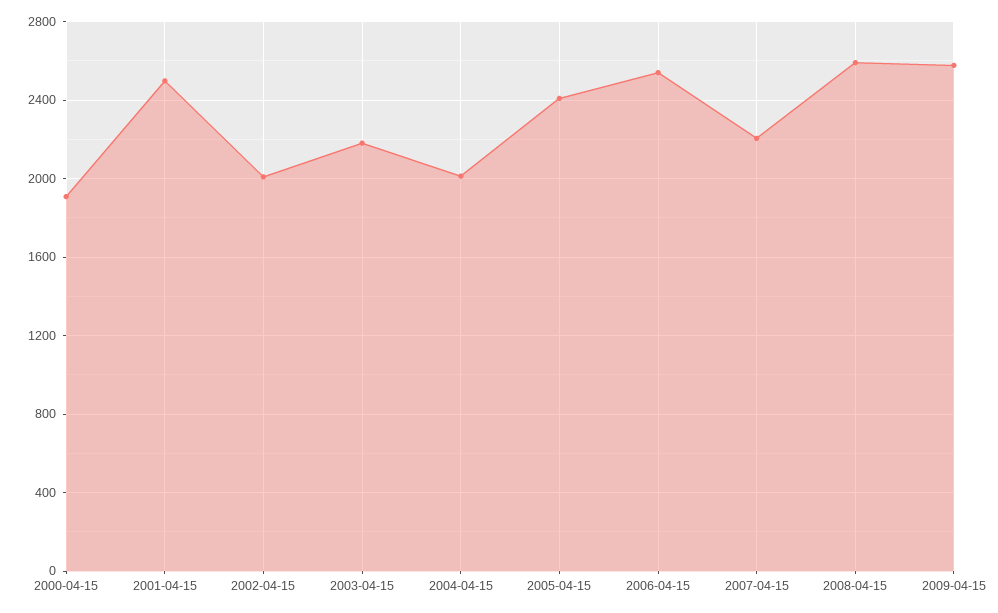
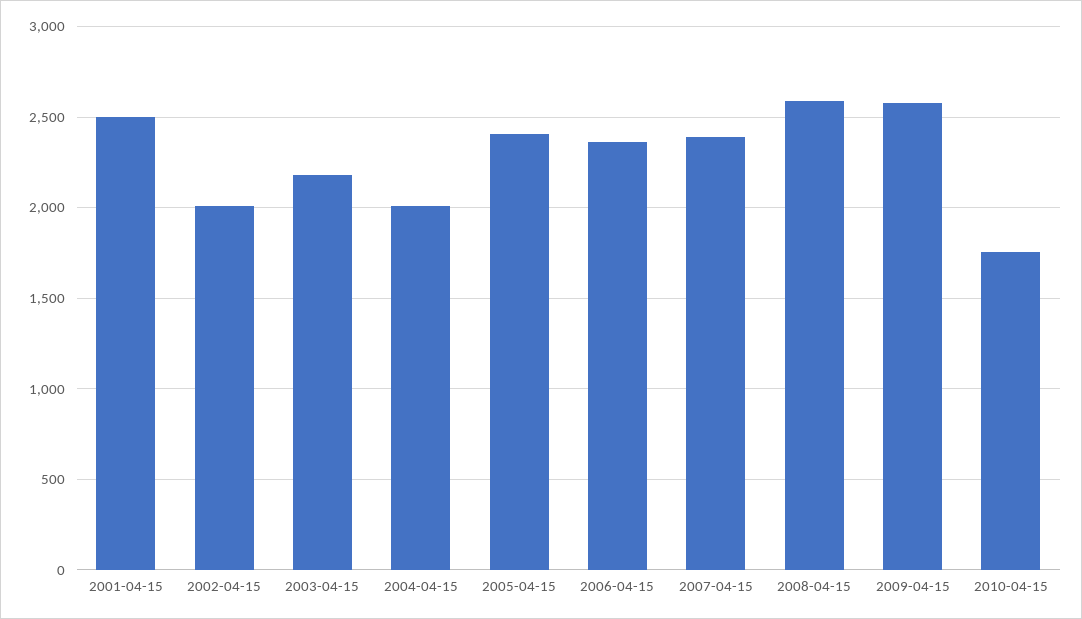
2000-04-15: 1900 -> none
2006-04-15: 2550 -> 2350
2007-04-15: 2200 -> 2400
2010-04-15: none -> 1750

